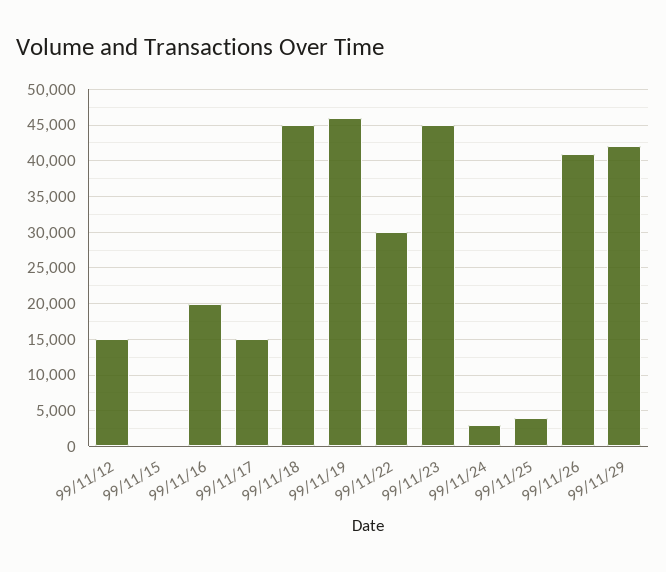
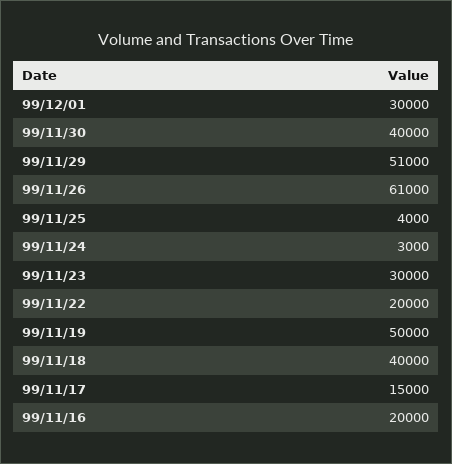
99/11/12: 15000 -> none
99/11/15: 0 -> none
99/11/18: 45000 -> 40000
99/11/19: 46000 -> 50000
99/11/22: 30000 -> 20000
99/11/23: 45000 -> 30000
99/11/26: 41000 -> 61000
99/11/29: 42000 -> 51000
99/12/01: none -> 30000
99/11/30: none -> 40000

